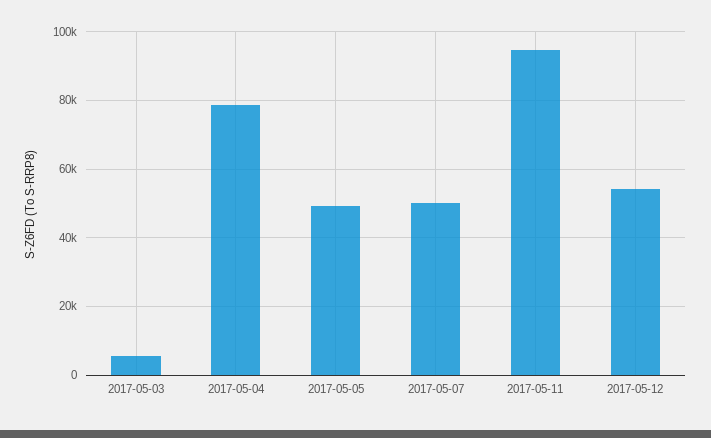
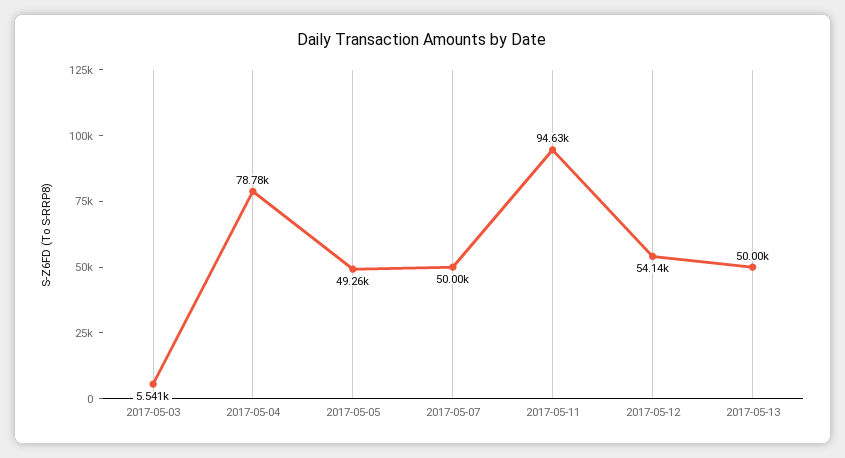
2017-05-13: none -> 50000

